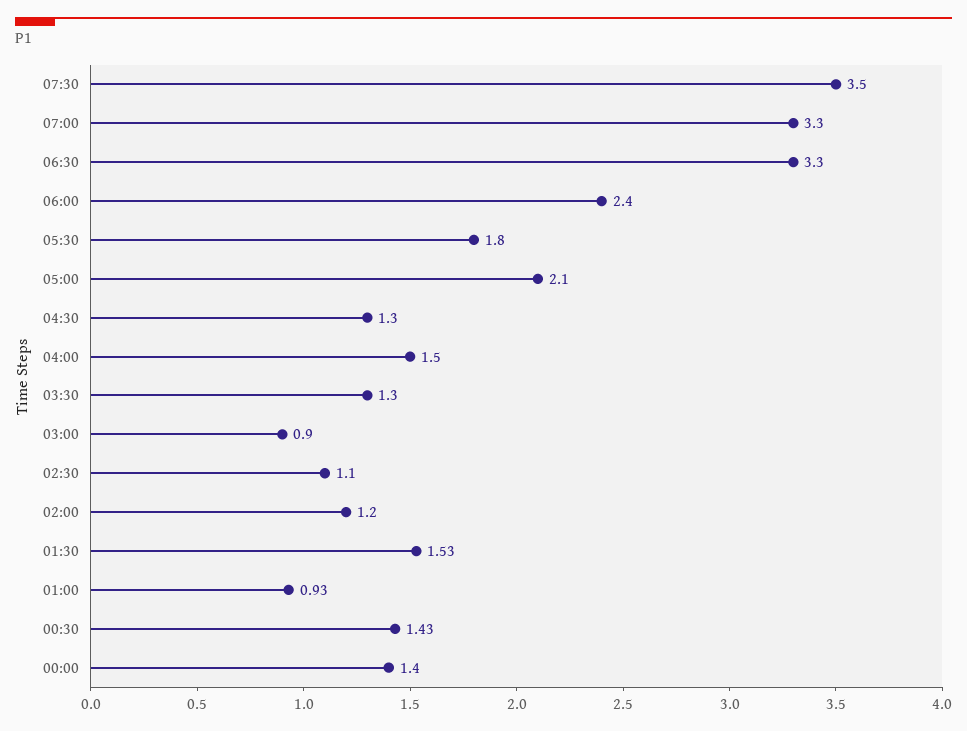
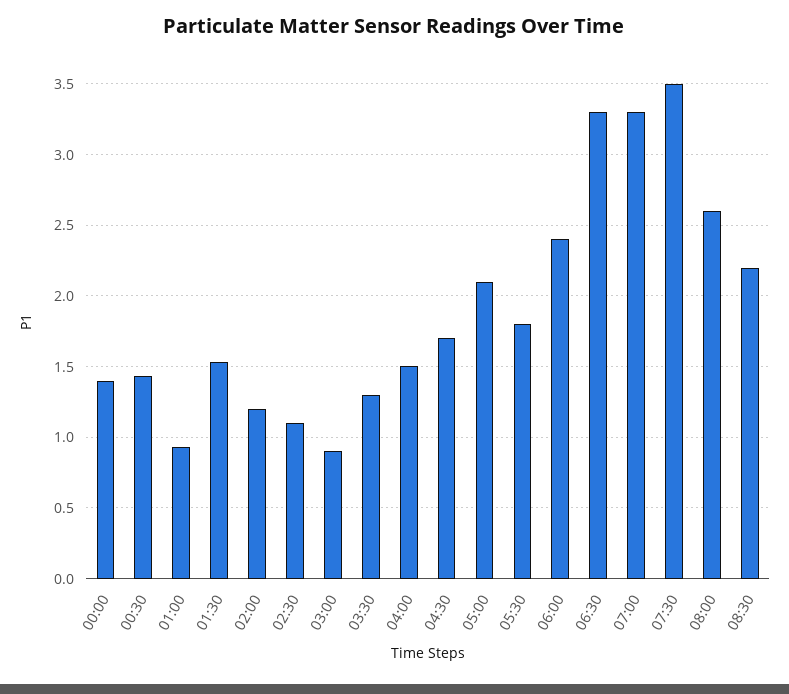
04:30: 1.3 -> 1.7
08:00: none -> 2.6
08:30: none -> 2.2

